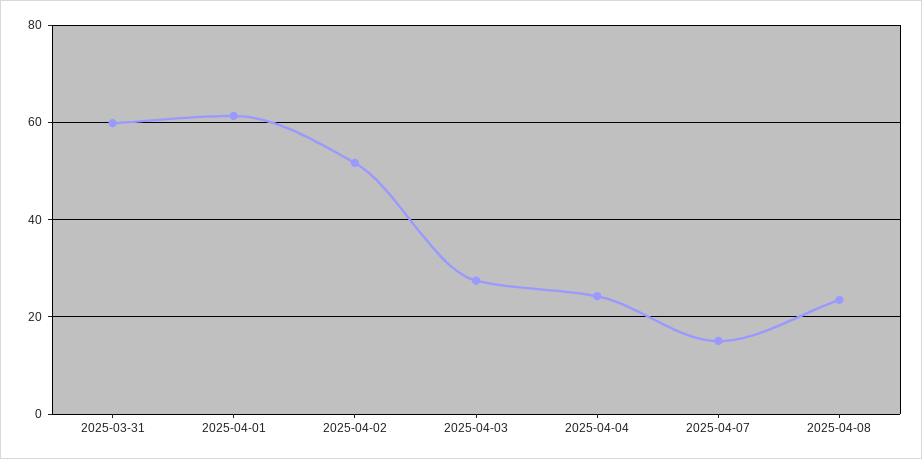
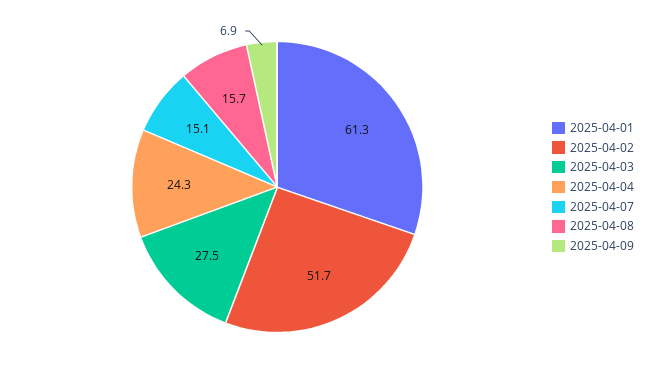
2025-03-31: 60 -> none
2025-04-08: 24 -> 15.7
2025-04-09: none -> 6.9

